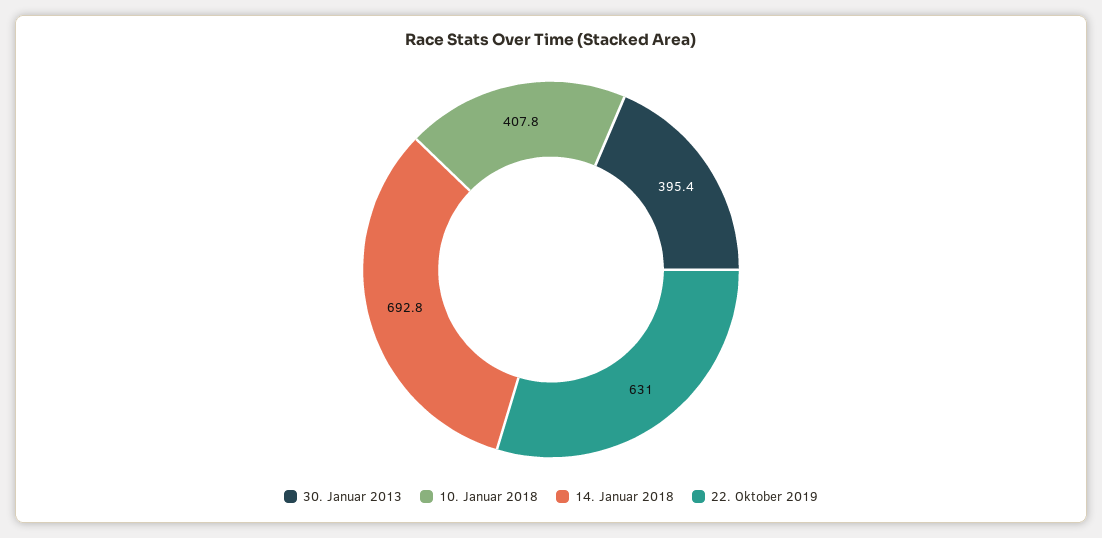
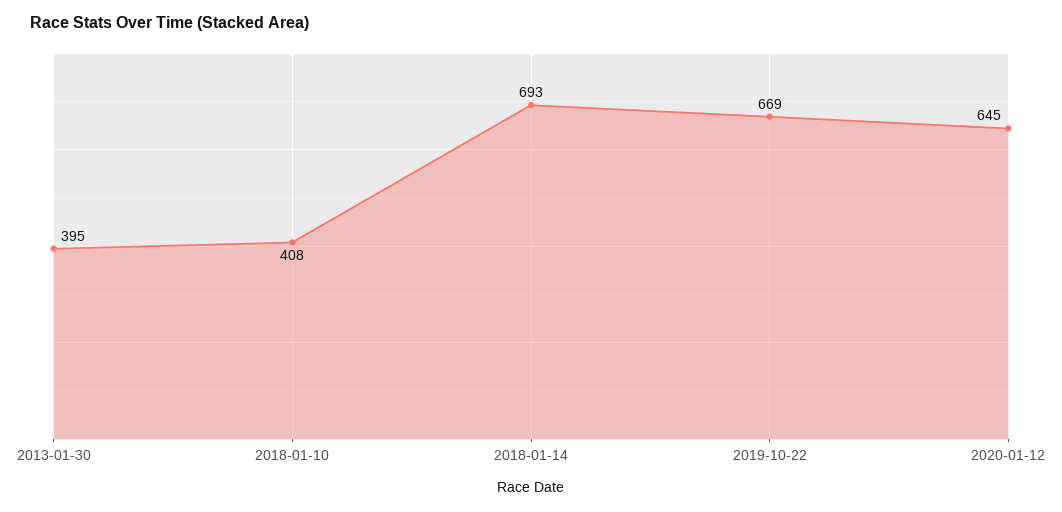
22. Oktober 2019: 631 -> 669
2020-01-12: none -> 645

